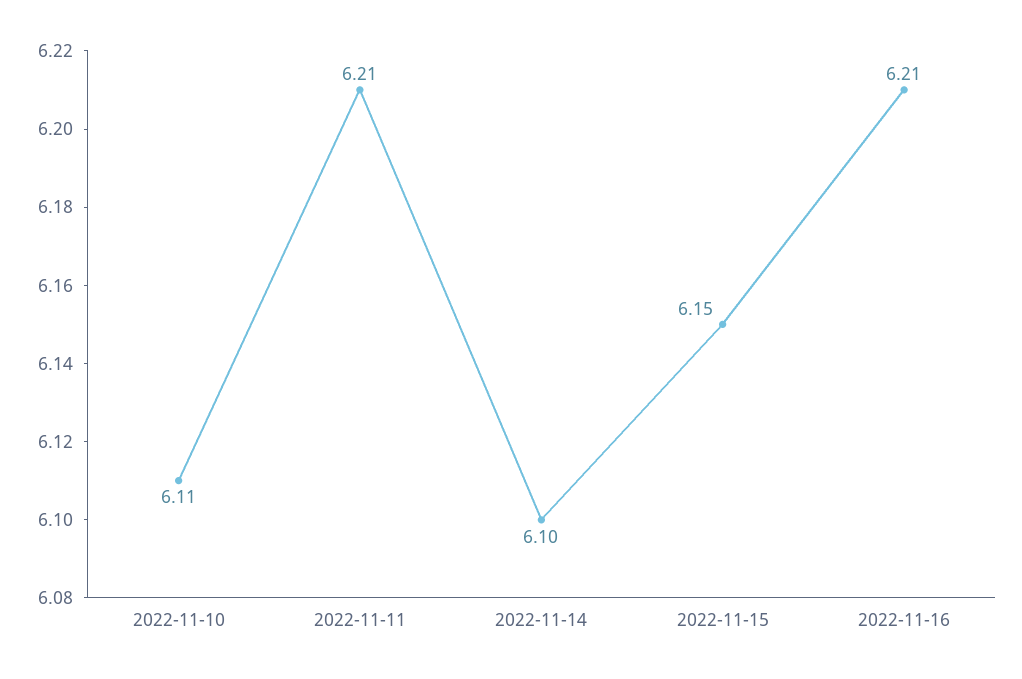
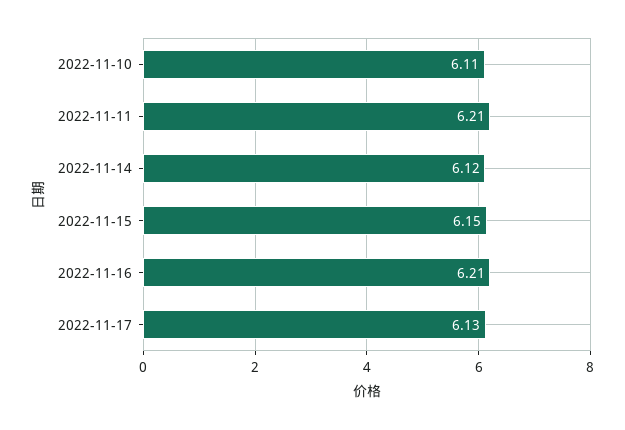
2022-11-14: 6.1 -> 6.12
2022-11-17: none -> 6.13

